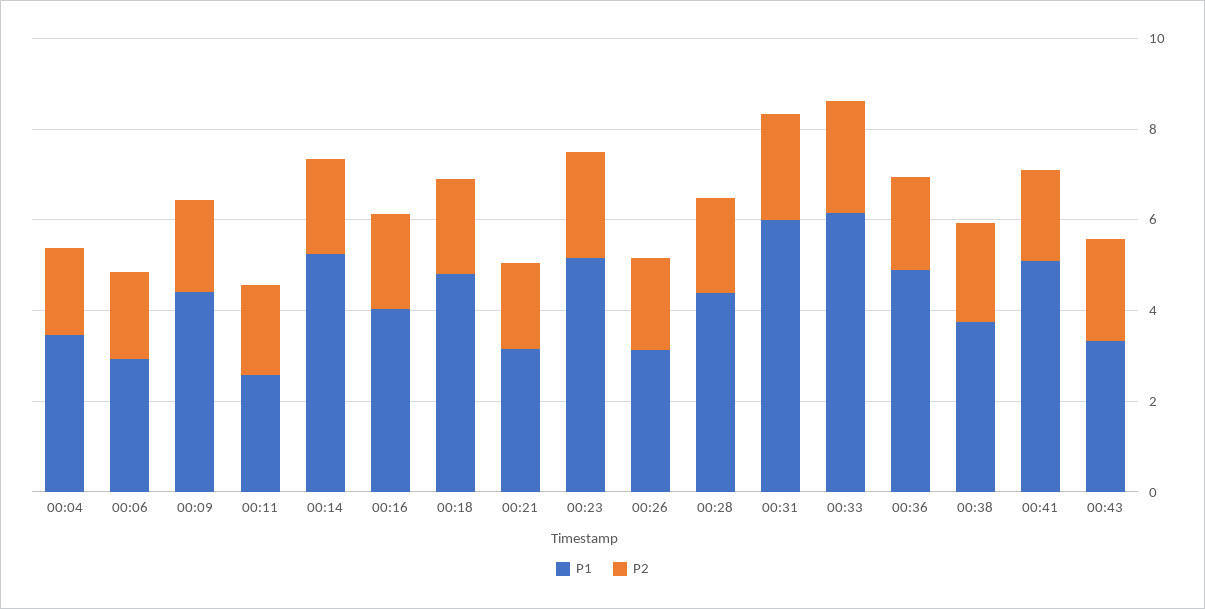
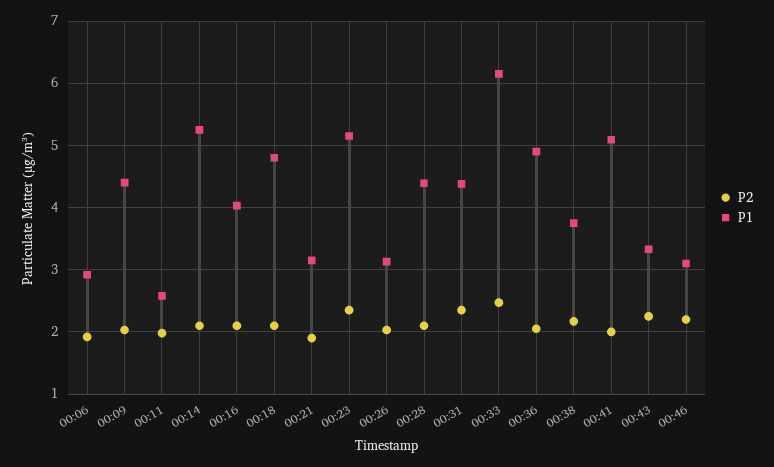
P1, 00:04: 3.5 -> none
P2, 00:04: 2 -> none
P1, 00:31: 6 -> 4.4
P2, 00:46: none -> 2.2
P1, 00:46: none -> 3.1

